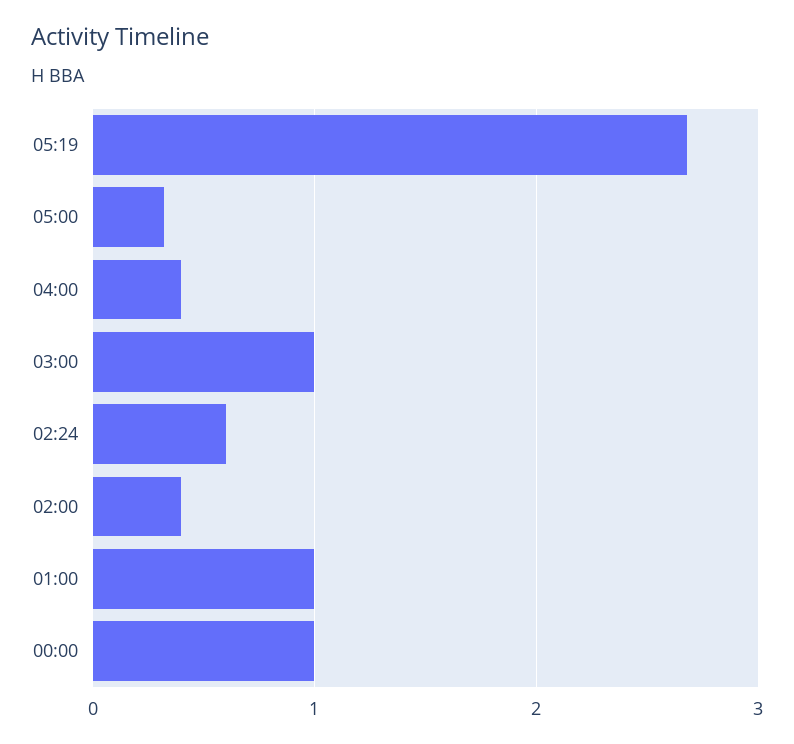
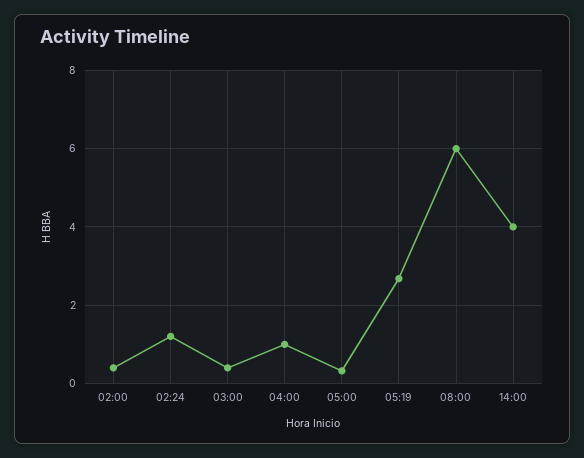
04:00: 0.4 -> 1
03:00: 1 -> 0.4
02:24: 0.6 -> 1.2
01:00: 1 -> none
00:00: 1 -> none
08:00: none -> 6
14:00: none -> 4

